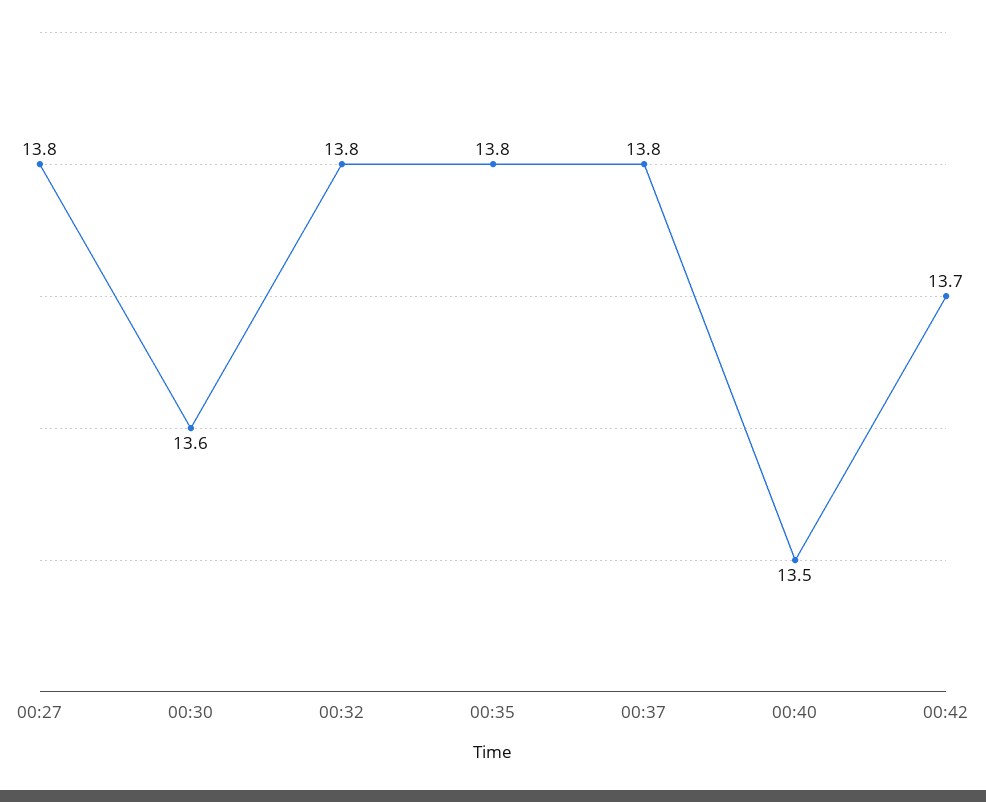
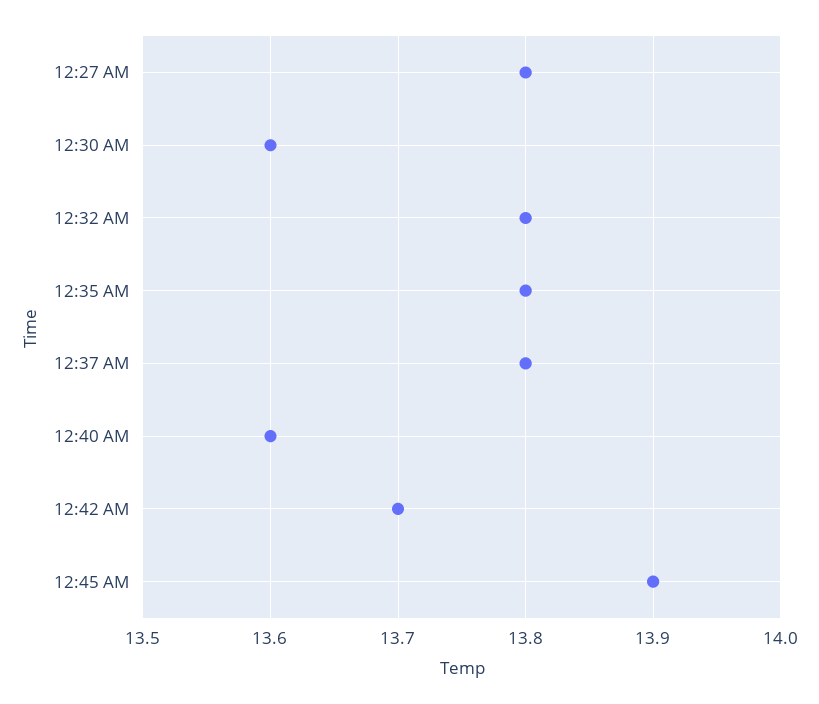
00:40: 13.5 -> 13.6
12:45 AM: none -> 13.9

